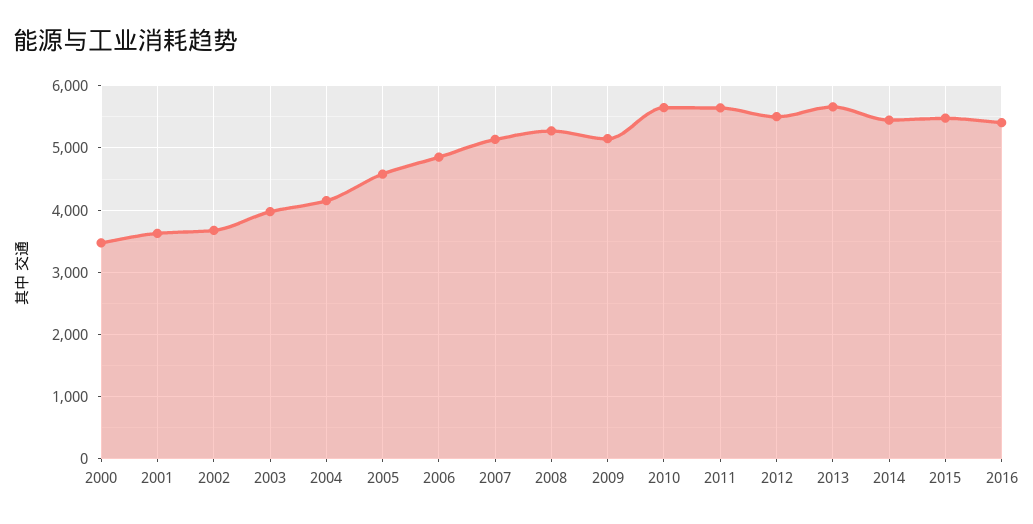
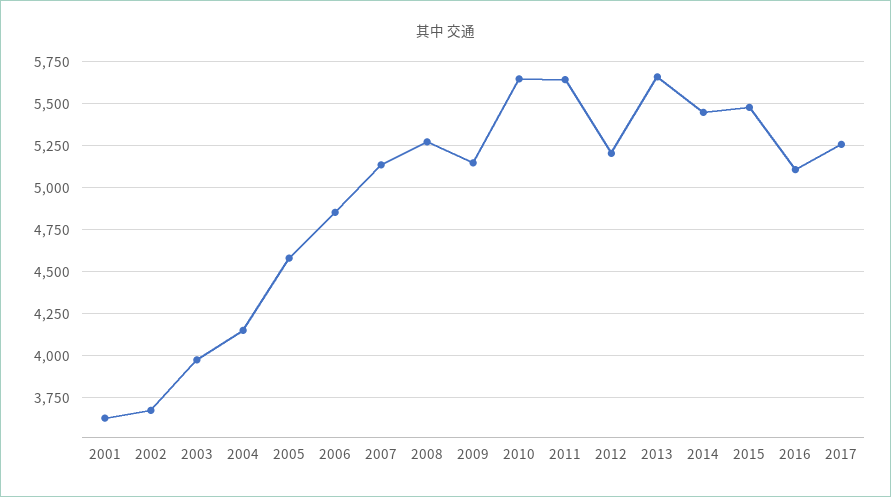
2000: 3500 -> none
2012: 5500 -> 5200
2016: 5400 -> 5100
2017: none -> 5250

